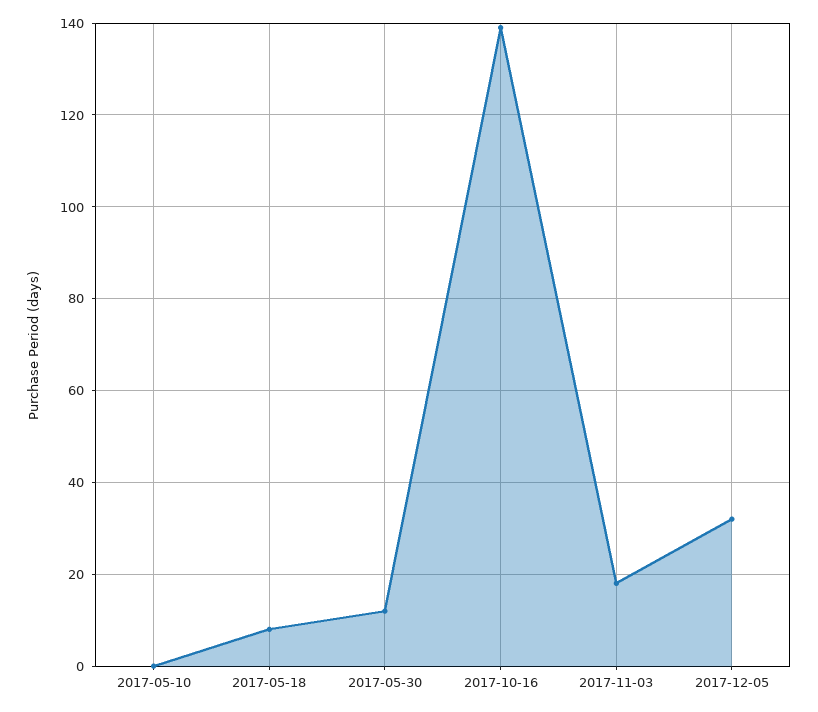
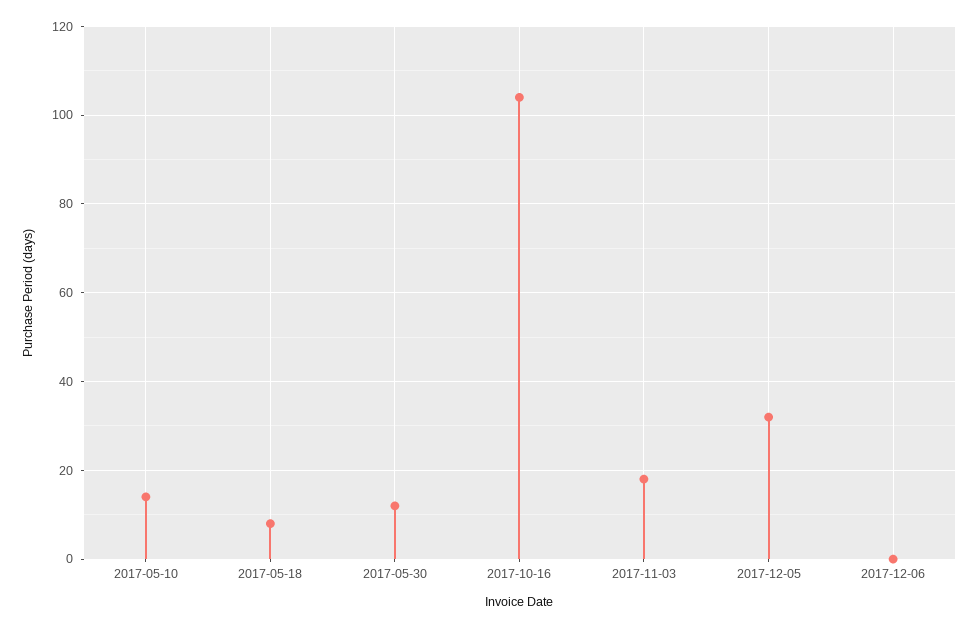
2017-05-10: 0 -> 15
2017-10-16: 140 -> 105
2017-12-06: none -> 0

